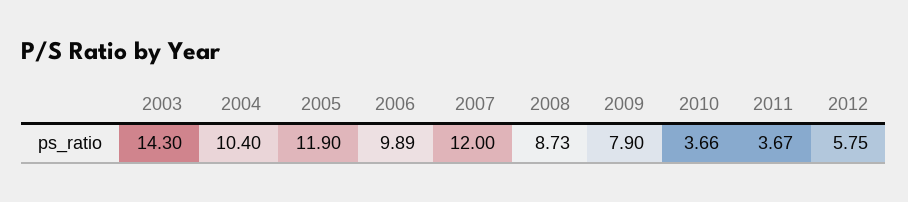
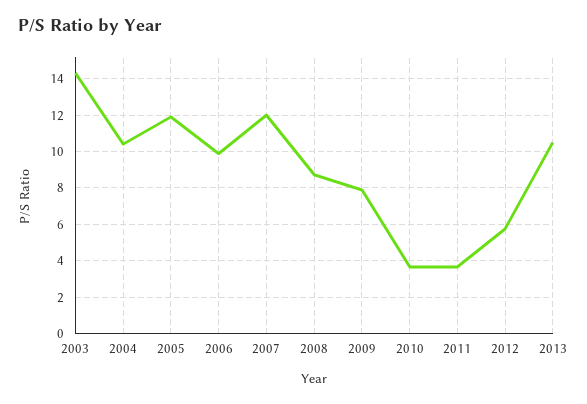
2013: none -> 10.5

